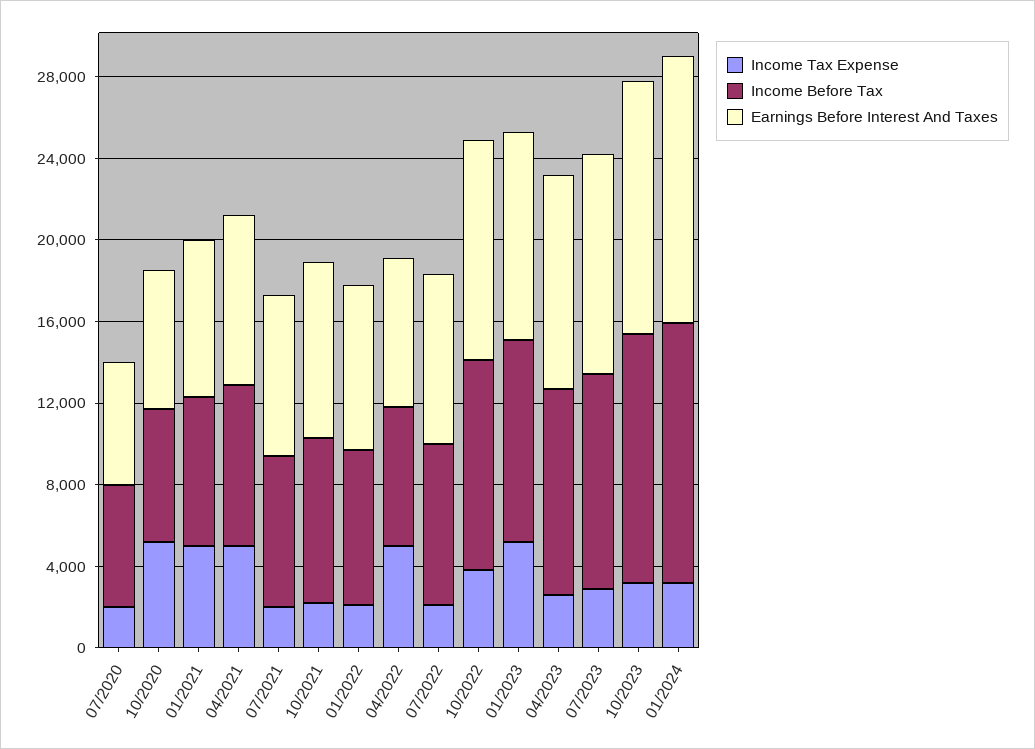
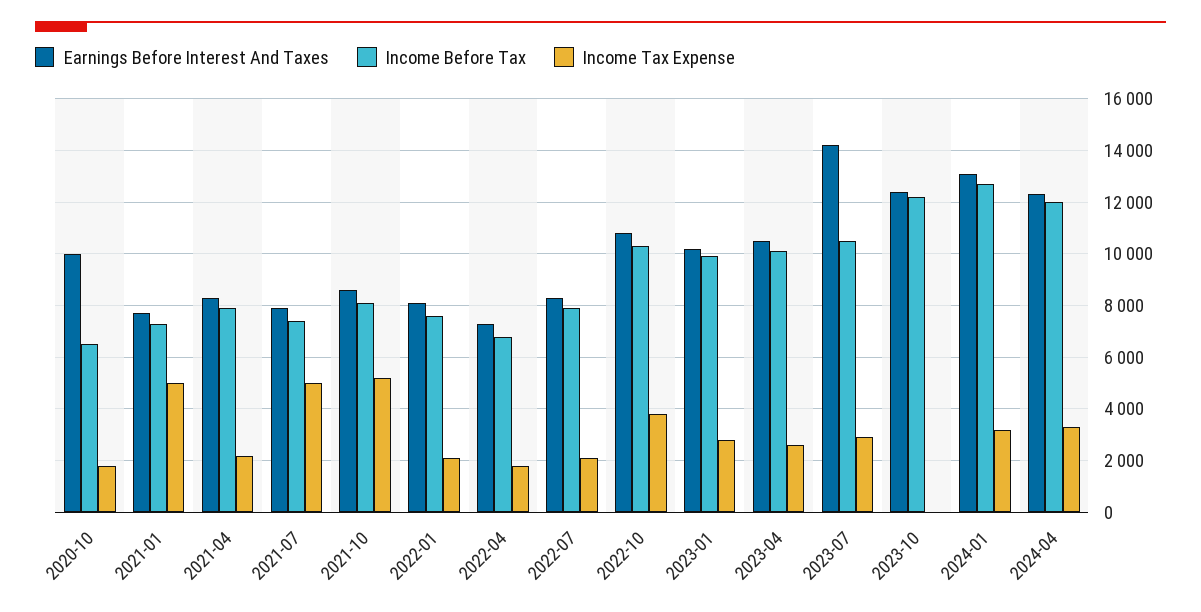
Income Tax Expense, 07/2020: 2000 -> none
Income Before Tax, 07/2020: 6000 -> none
Earnings Before Interest And Taxes, 07/2020: 6000 -> none
Income Tax Expense, 10/2020: 5000 -> 1750
Earnings Before Interest And Taxes, 10/2020: 7000 -> 10000
Income Tax Expense, 04/2021: 5000 -> 2250
Income Tax Expense, 07/2021: 2000 -> 5000
Income Tax Expense, 10/2021: 2000 -> 5250
Income Tax Expense, 04/2022: 5000 -> 1750
Income Tax Expense, 01/2023: 5000 -> 2750
Earnings Before Interest And Taxes, 07/2023: 11000 -> 14250
Income Tax Expense, 10/2023: 3000 -> 0
Earnings Before Interest And Taxes, 2024-04: none -> 12250
Income Before Tax, 2024-04: none -> 12000
Income Tax Expense, 2024-04: none -> 3250

